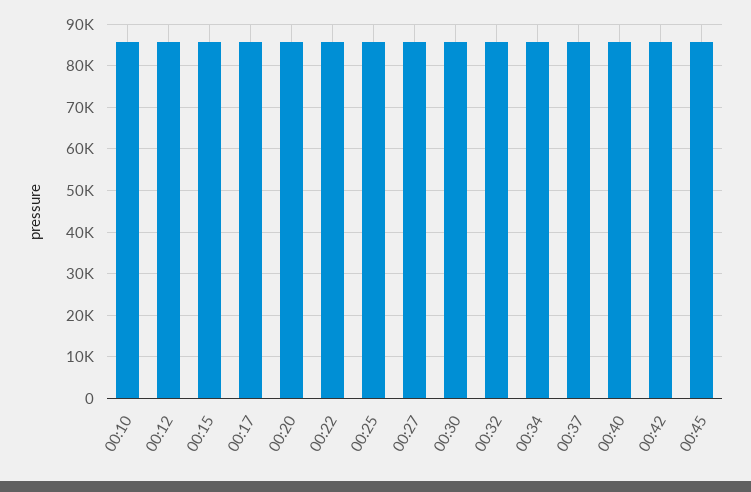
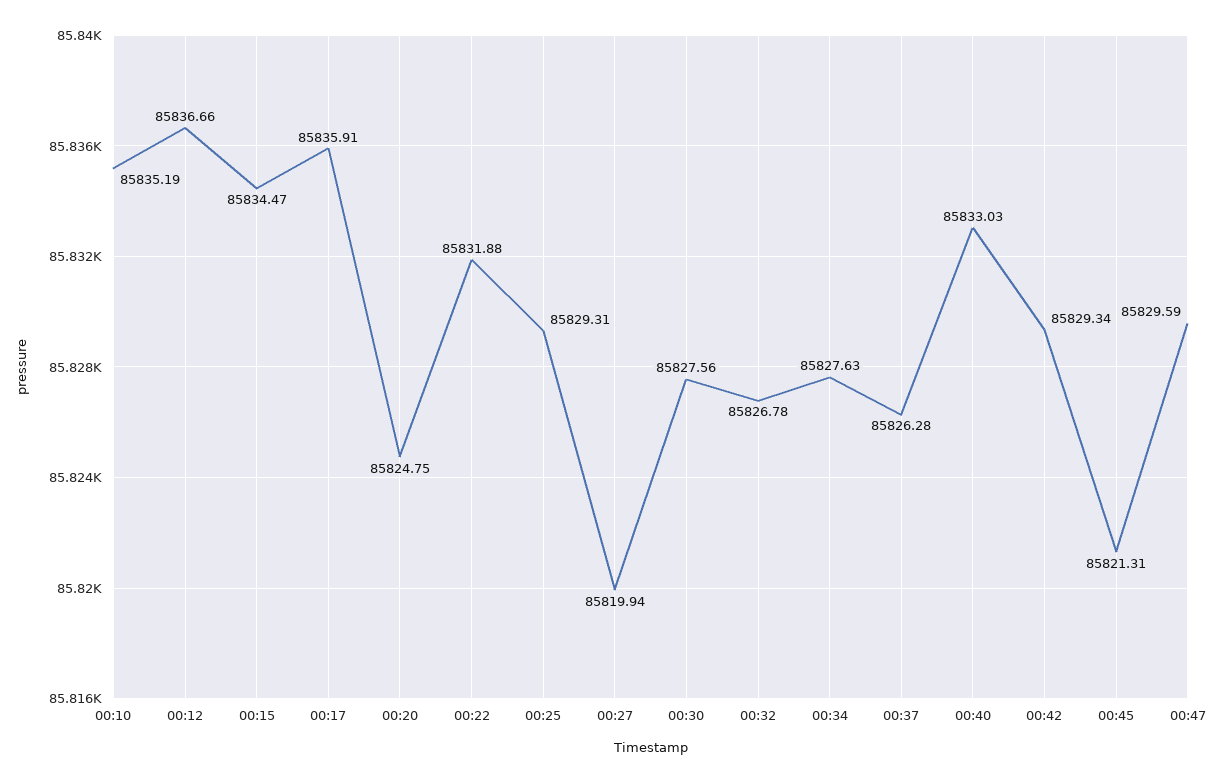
00:47: none -> 85829.59

